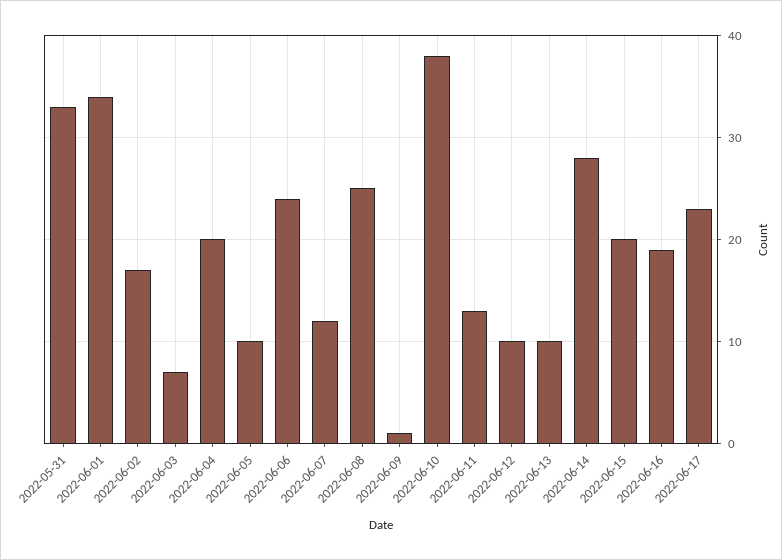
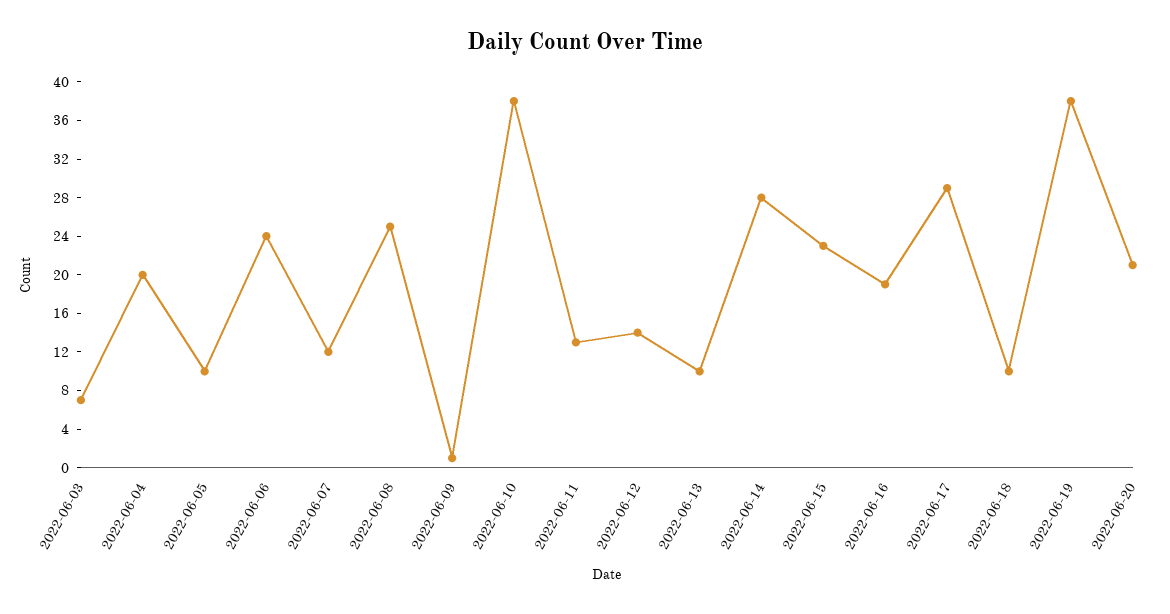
2022-05-31: 33 -> none
2022-06-01: 34 -> none
2022-06-02: 17 -> none
2022-06-12: 10 -> 14
2022-06-15: 20 -> 23
2022-06-17: 23 -> 29
2022-06-18: none -> 10
2022-06-19: none -> 38
2022-06-20: none -> 21

